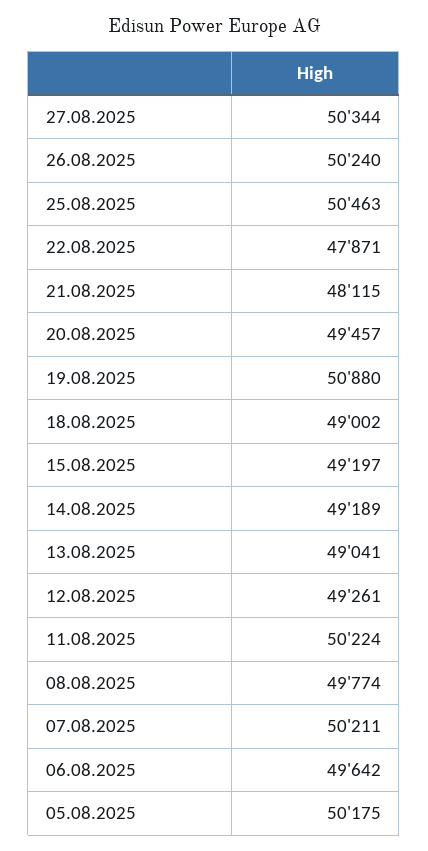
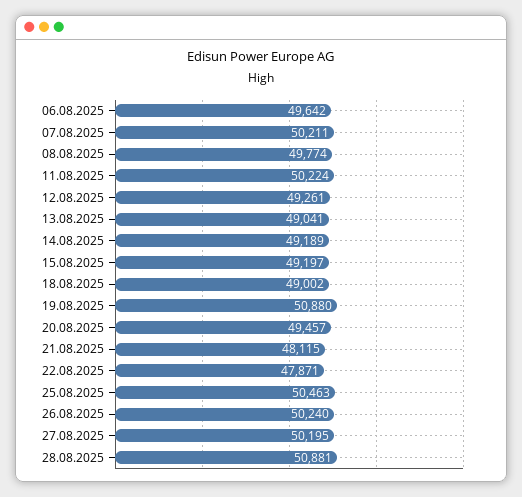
27.08.2025: 50344 -> 50195
05.08.2025: 50175 -> none
28.08.2025: none -> 50881

